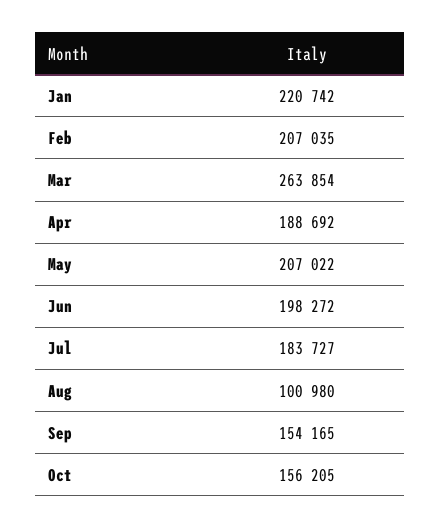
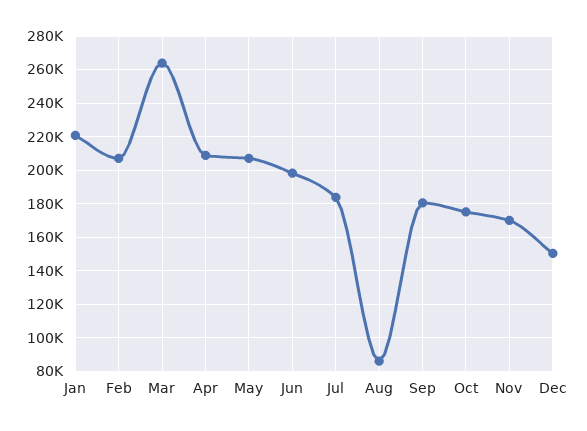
Apr: 188692 -> 210000
Aug: 100980 -> 85000
Sep: 154165 -> 180000
Oct: 156205 -> 175000
Nov: none -> 170000
Dec: none -> 150000

